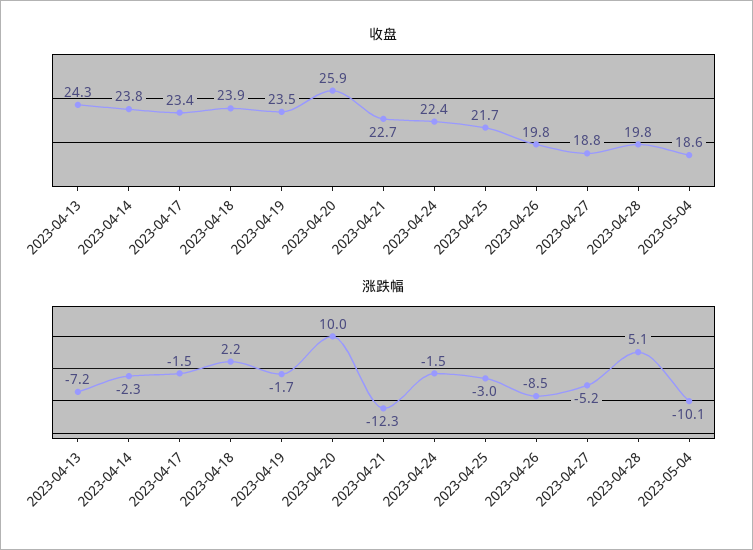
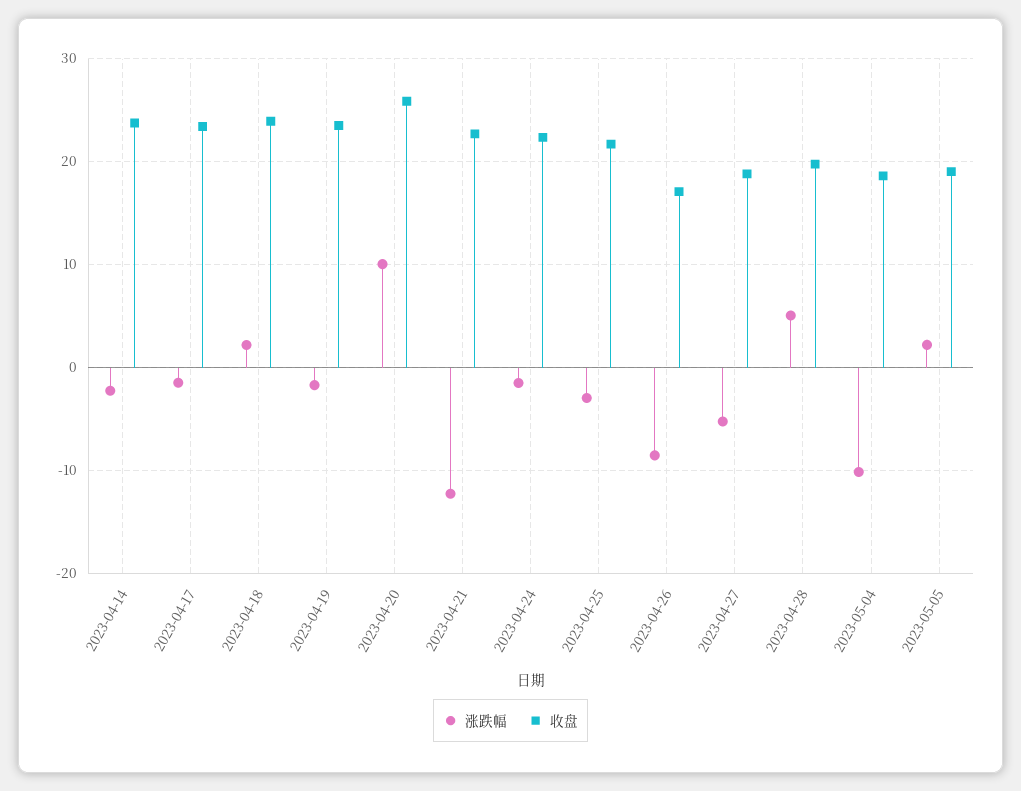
收盘, 2023-04-13: 24.3 -> none
收盘, 2023-04-26: 19.8 -> 17
涨跌幅, 2023-04-13: -7.2 -> none
涨跌幅, 2023-05-05: none -> 2
收盘, 2023-05-05: none -> 19

